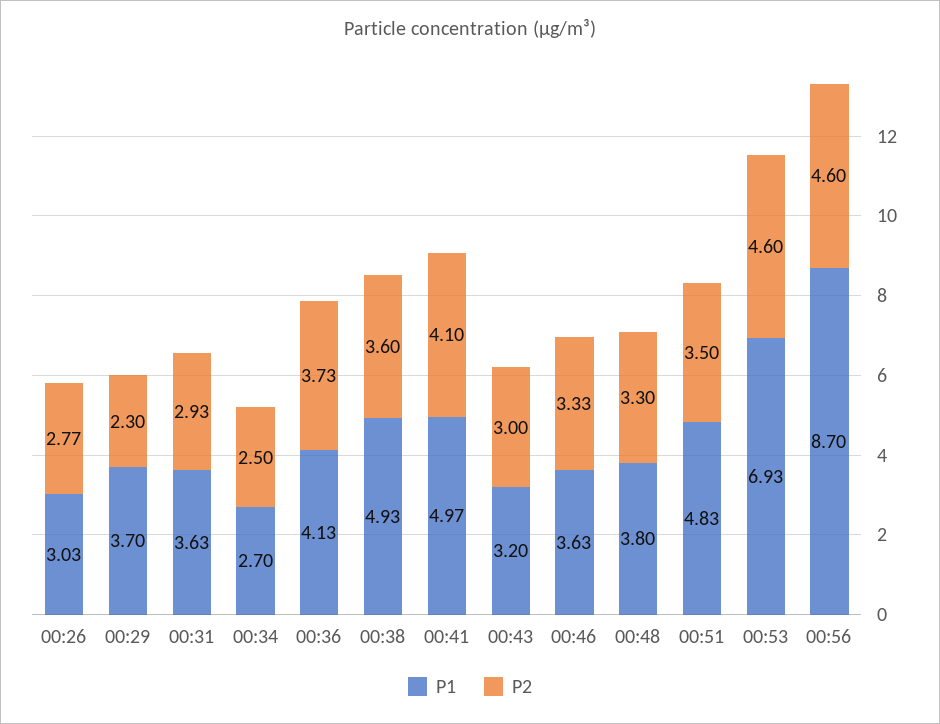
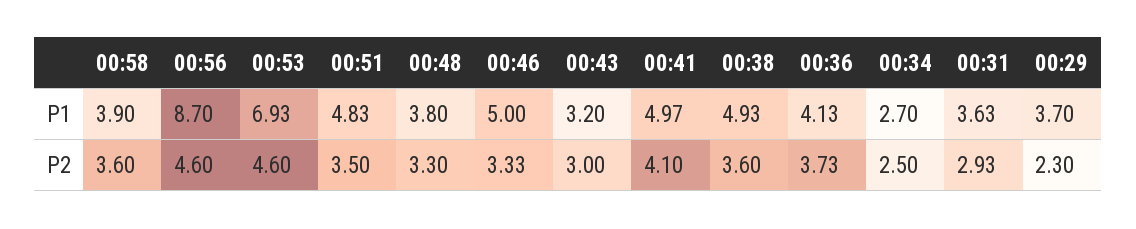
P1, 00:26: 3.03 -> none
P2, 00:26: 2.77 -> none
P1, 00:46: 3.63 -> 5
P1, 00:58: none -> 3.9
P2, 00:58: none -> 3.6

